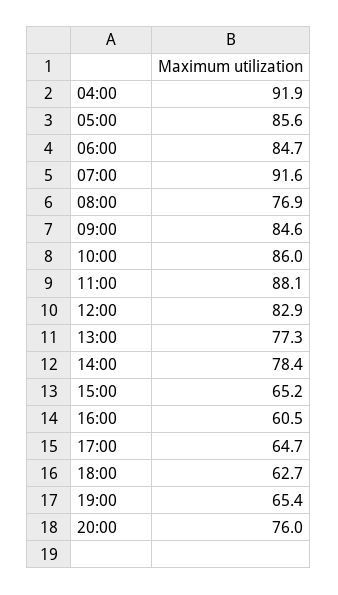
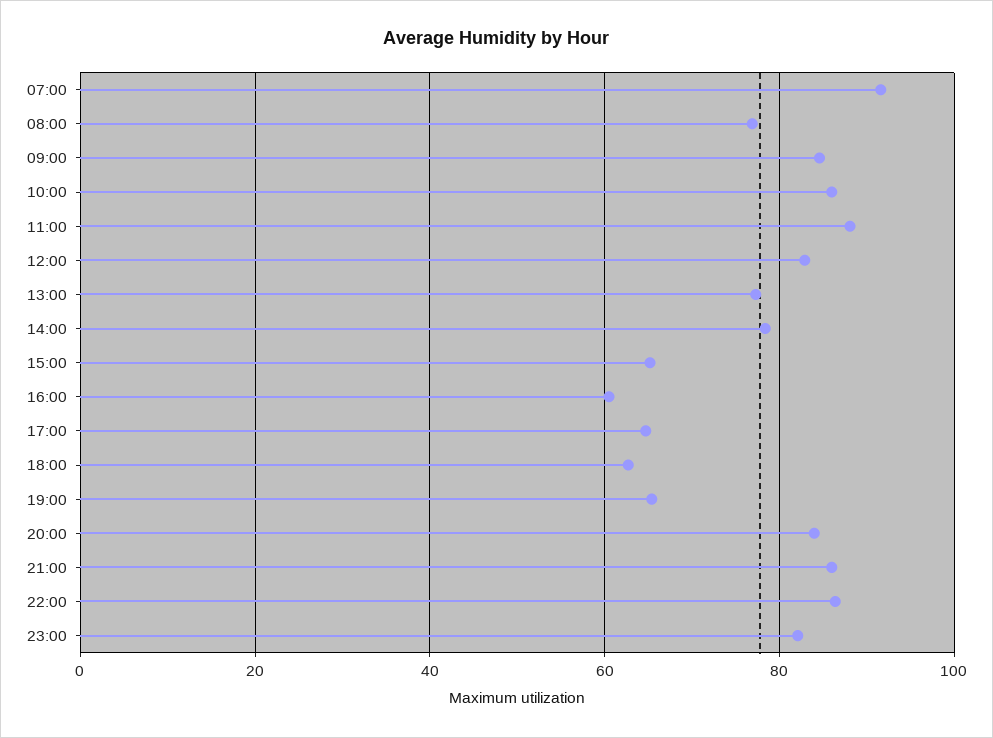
04:00: 91.9 -> none
05:00: 85.6 -> none
06:00: 84.7 -> none
20:00: 76 -> 84
21:00: none -> 86
22:00: none -> 86
23:00: none -> 82

